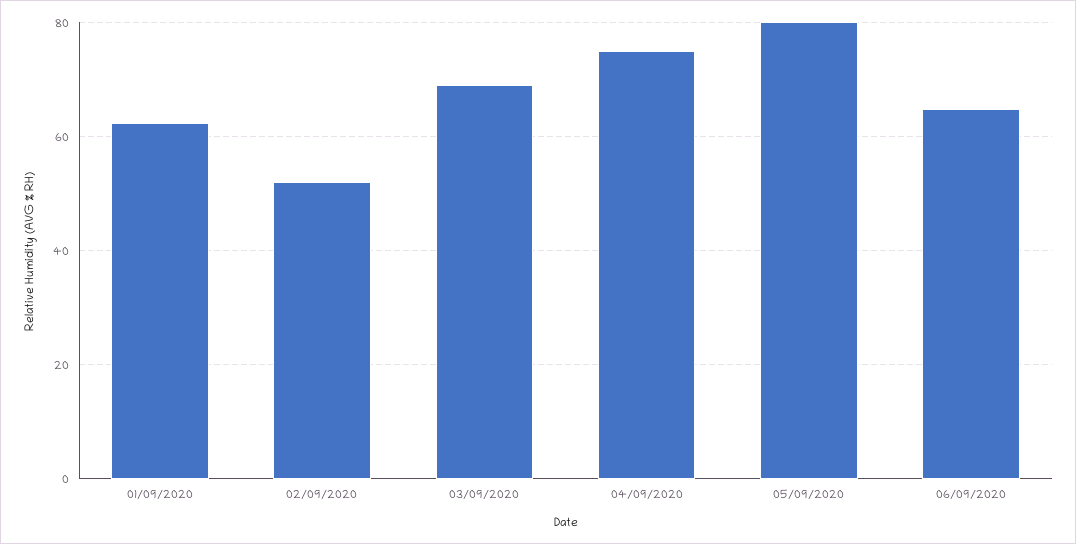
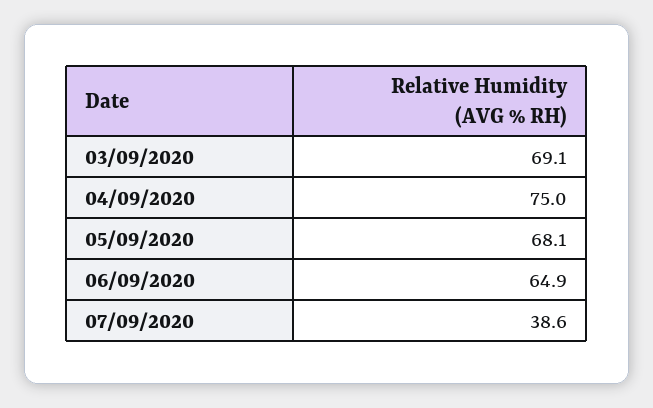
01/09/2020: 62 -> none
02/09/2020: 52 -> none
05/09/2020: 80 -> 68.1
07/09/2020: none -> 38.6

